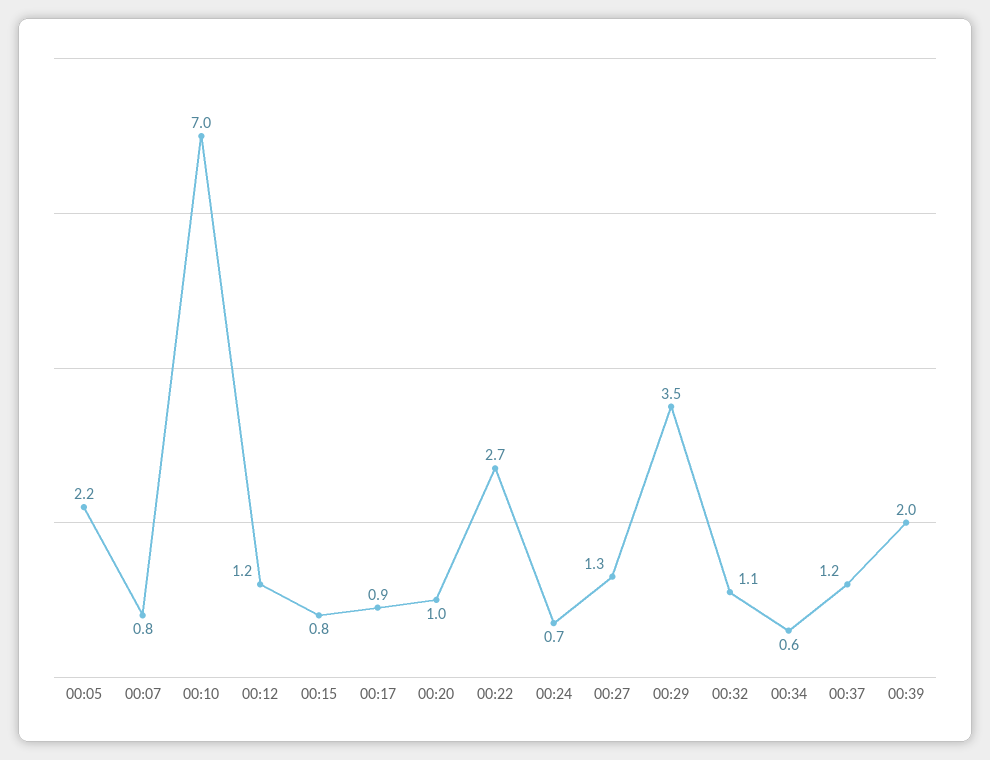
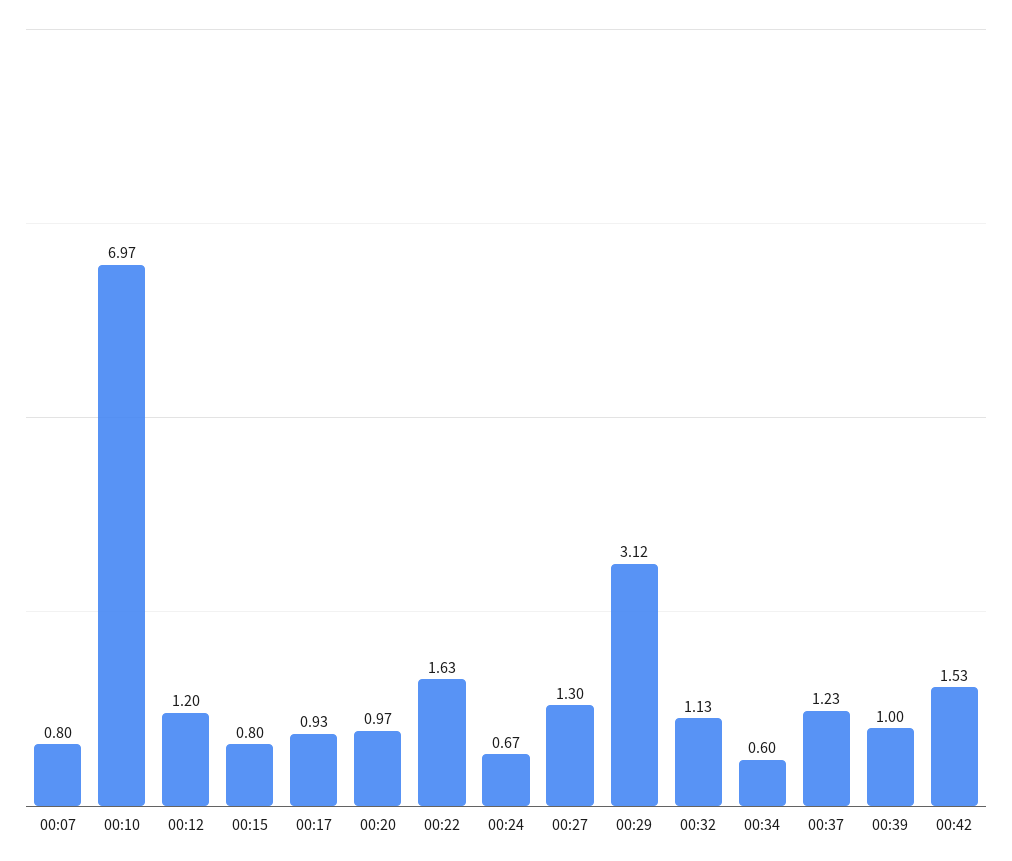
00:05: 2.2 -> none
00:22: 2.7 -> 1.63
00:29: 3.5 -> 3.12
00:39: 2 -> 1
00:42: none -> 1.53

